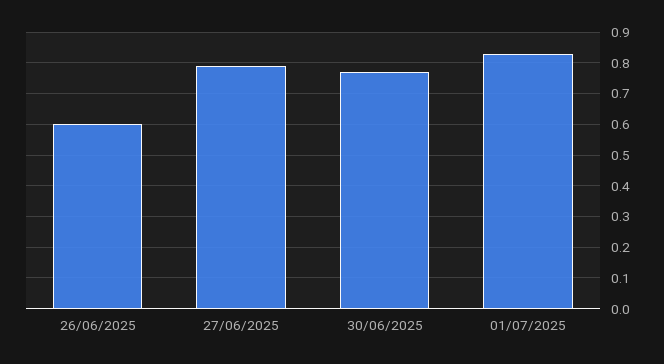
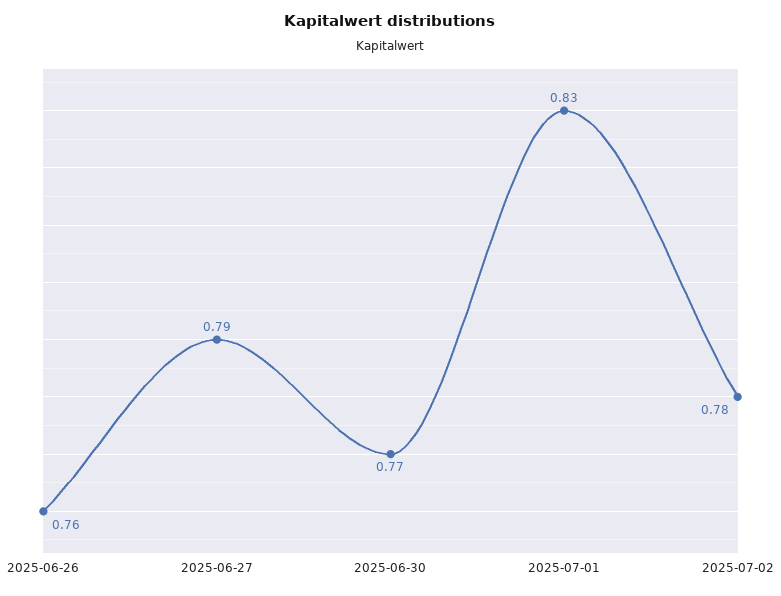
26/06/2025: 0.6 -> 0.76
2025-07-02: none -> 0.78

